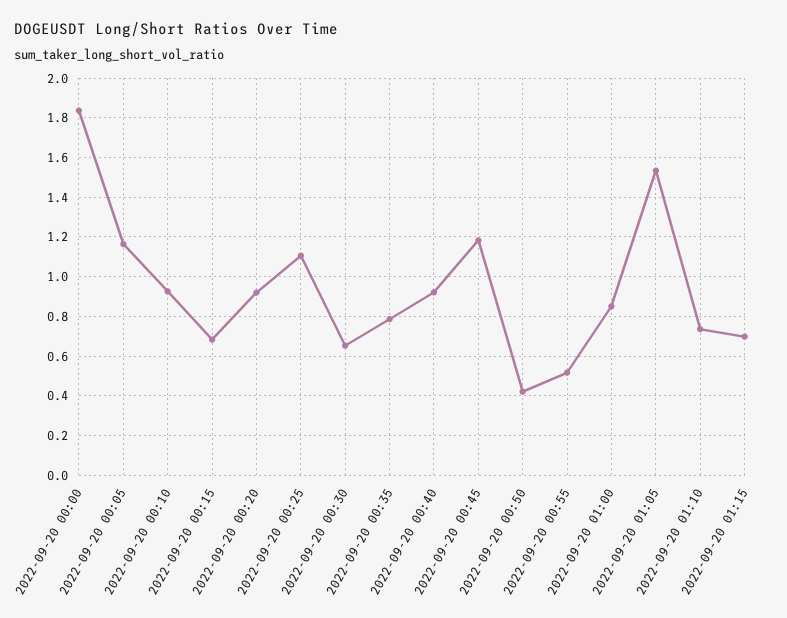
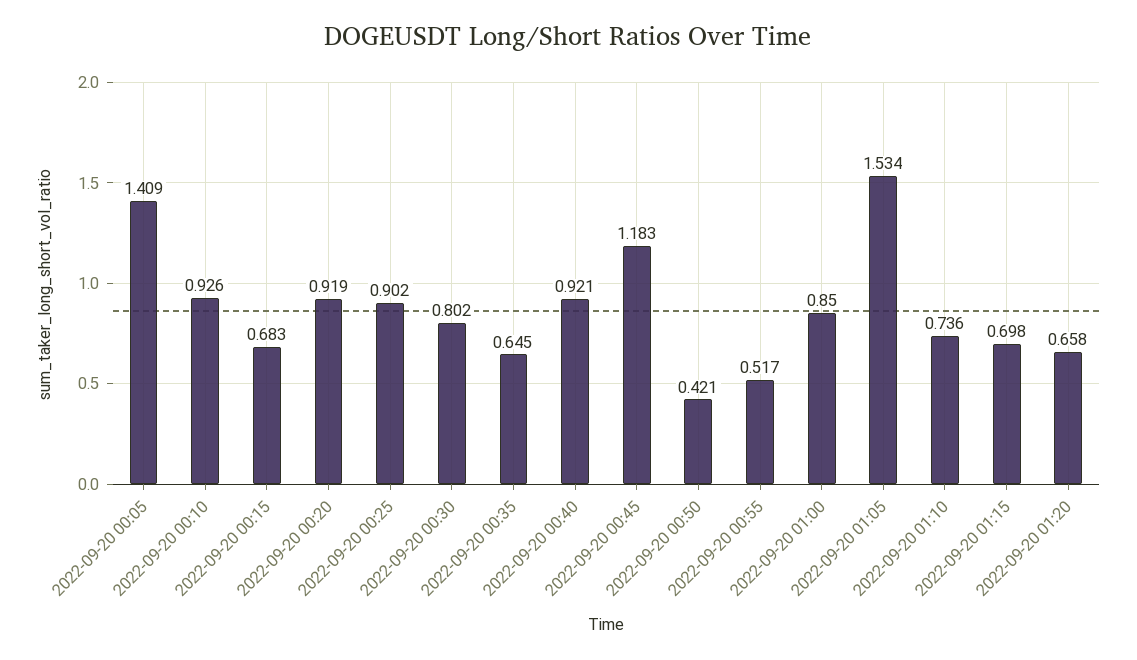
2022-09-20 00:00: 1.85 -> none
2022-09-20 00:05: 1.15 -> 1.409
2022-09-20 00:25: 1.1 -> 0.902
2022-09-20 00:30: 0.65 -> 0.802
2022-09-20 00:35: 0.8 -> 0.645
2022-09-20 01:20: none -> 0.658

